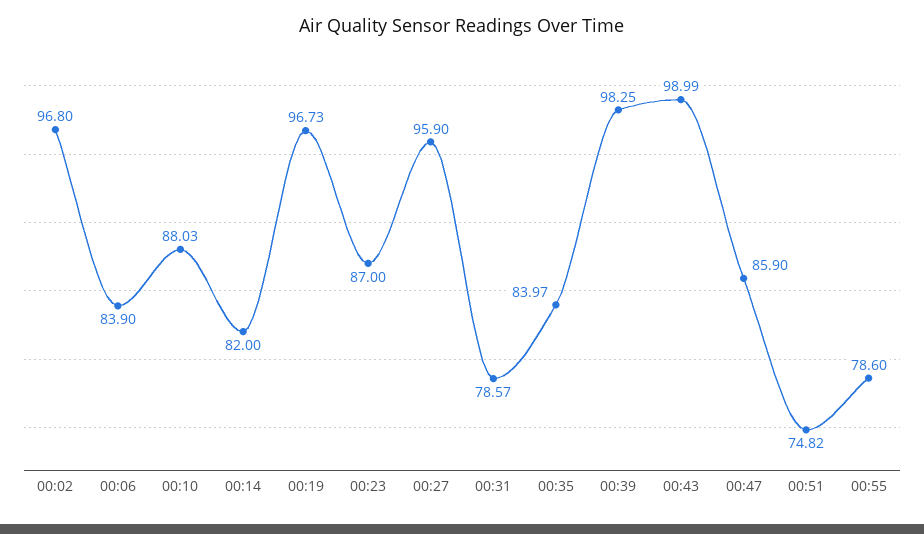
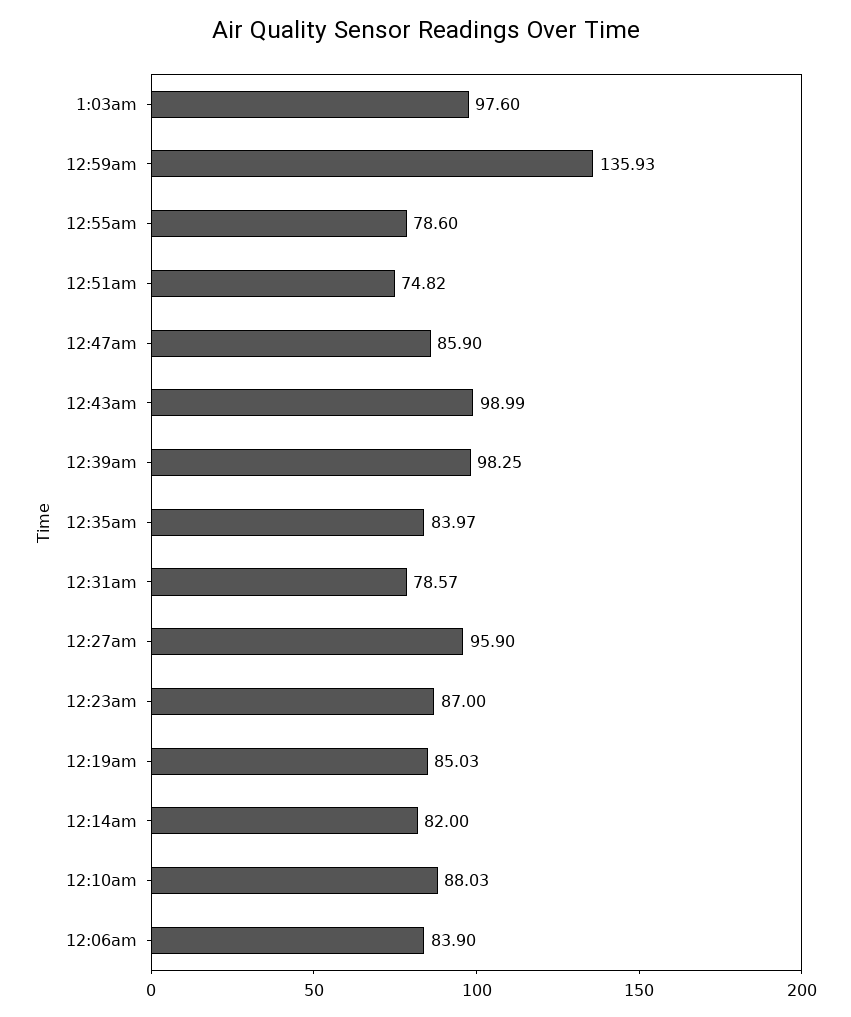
00:02: 96.8 -> none
00:19: 96.73 -> 85.03
1:03am: none -> 97.6
12:59am: none -> 135.93

